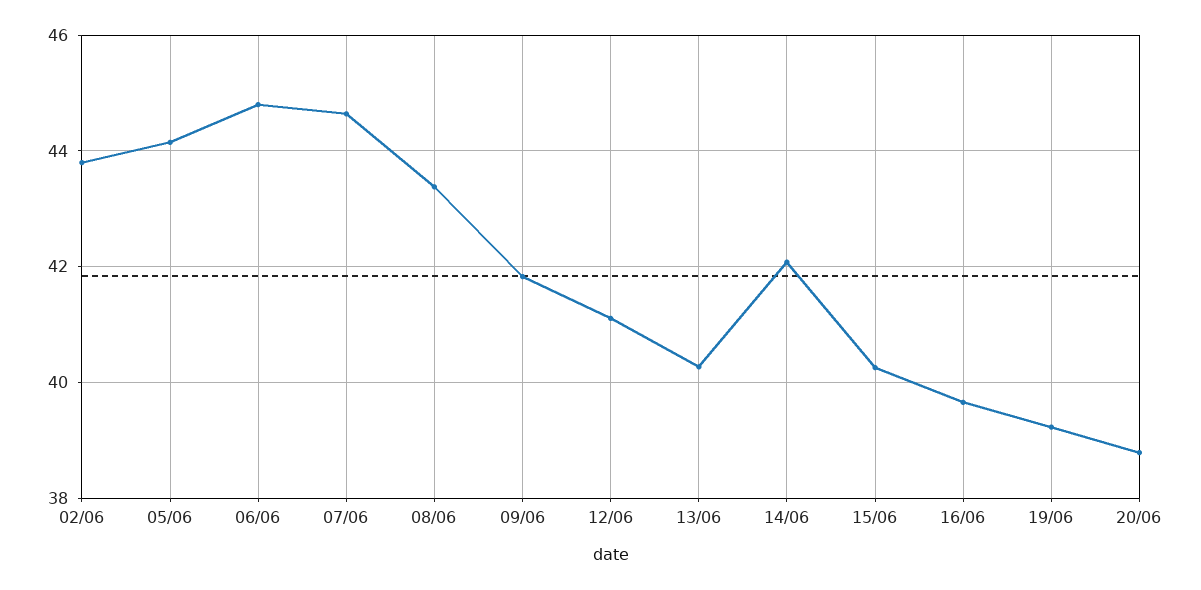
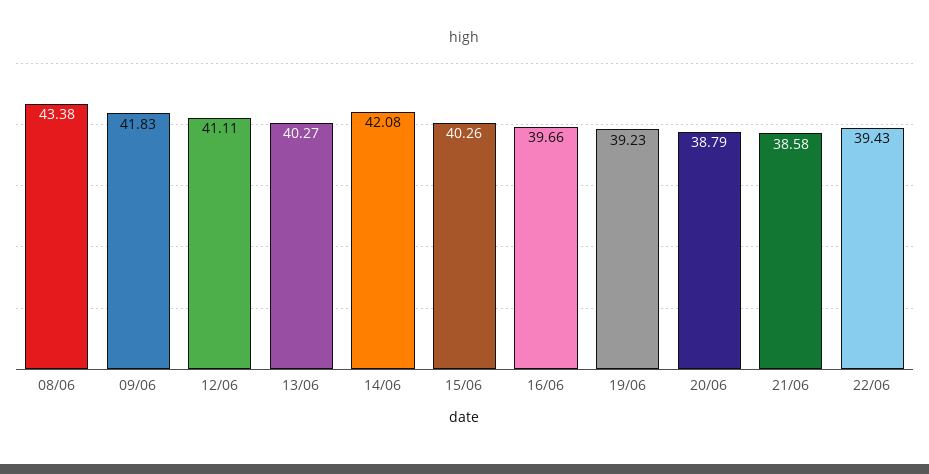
02/06: 43.8 -> none
05/06: 44.2 -> none
06/06: 44.8 -> none
07/06: 44.6 -> none
21/06: none -> 38.58
22/06: none -> 39.43

